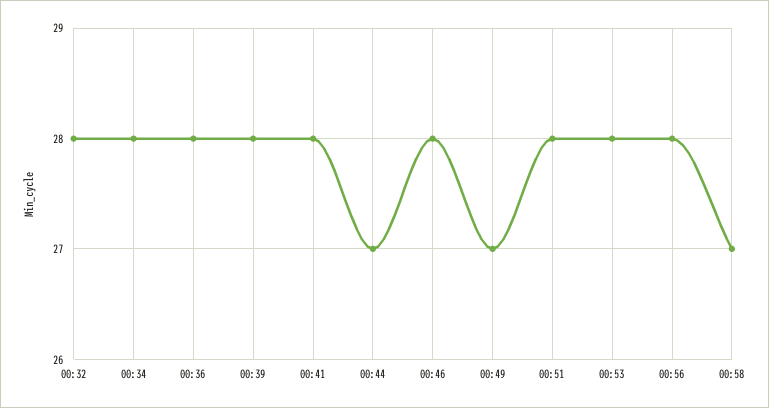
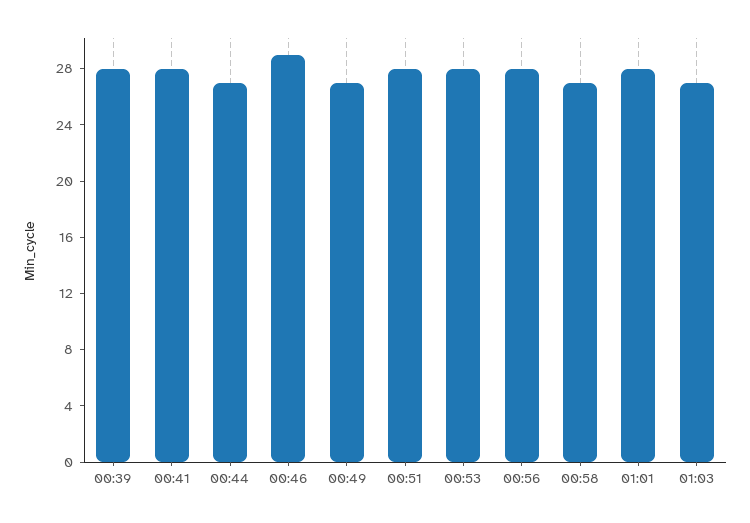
00:32: 28 -> none
00:34: 28 -> none
00:36: 28 -> none
00:46: 28 -> 29
01:01: none -> 28
01:03: none -> 27

